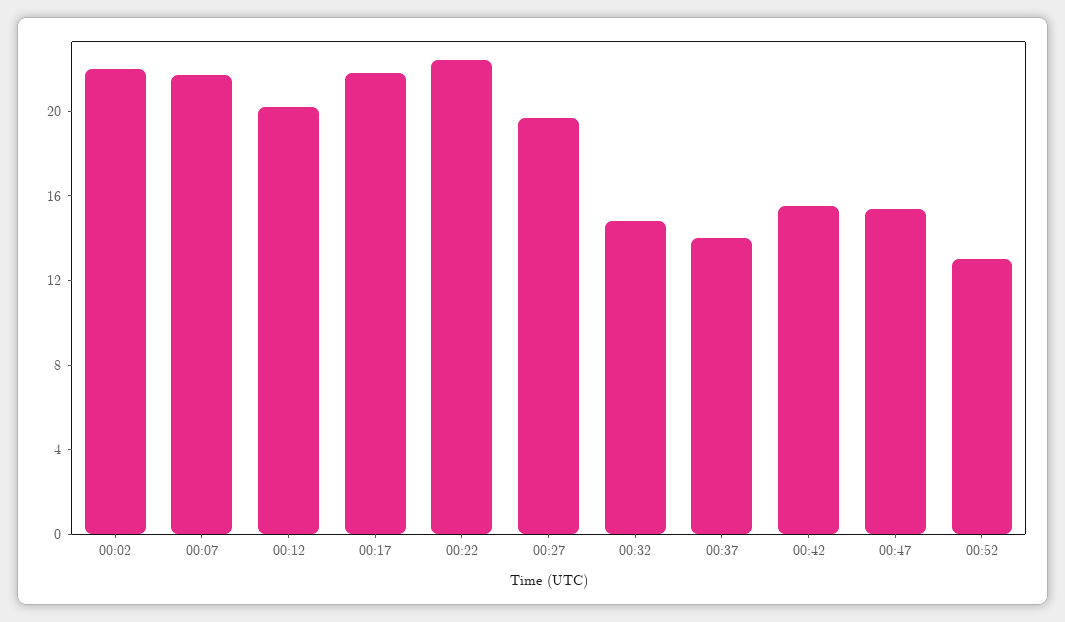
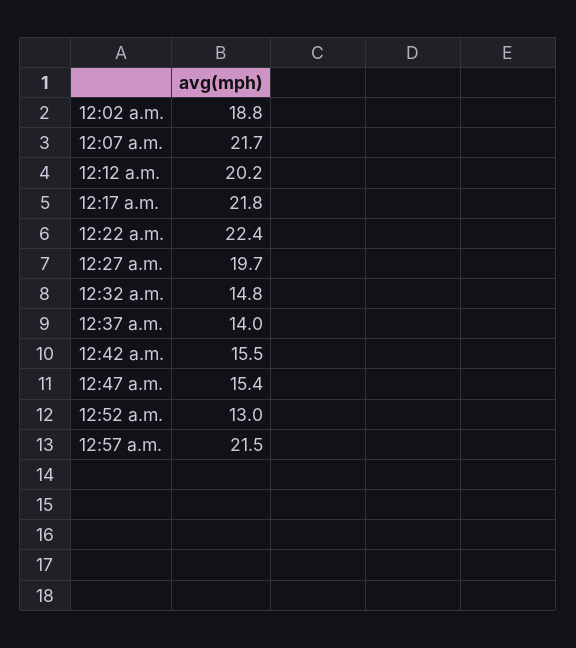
00:02: 22 -> 18.8
12:57 a.m.: none -> 21.5

